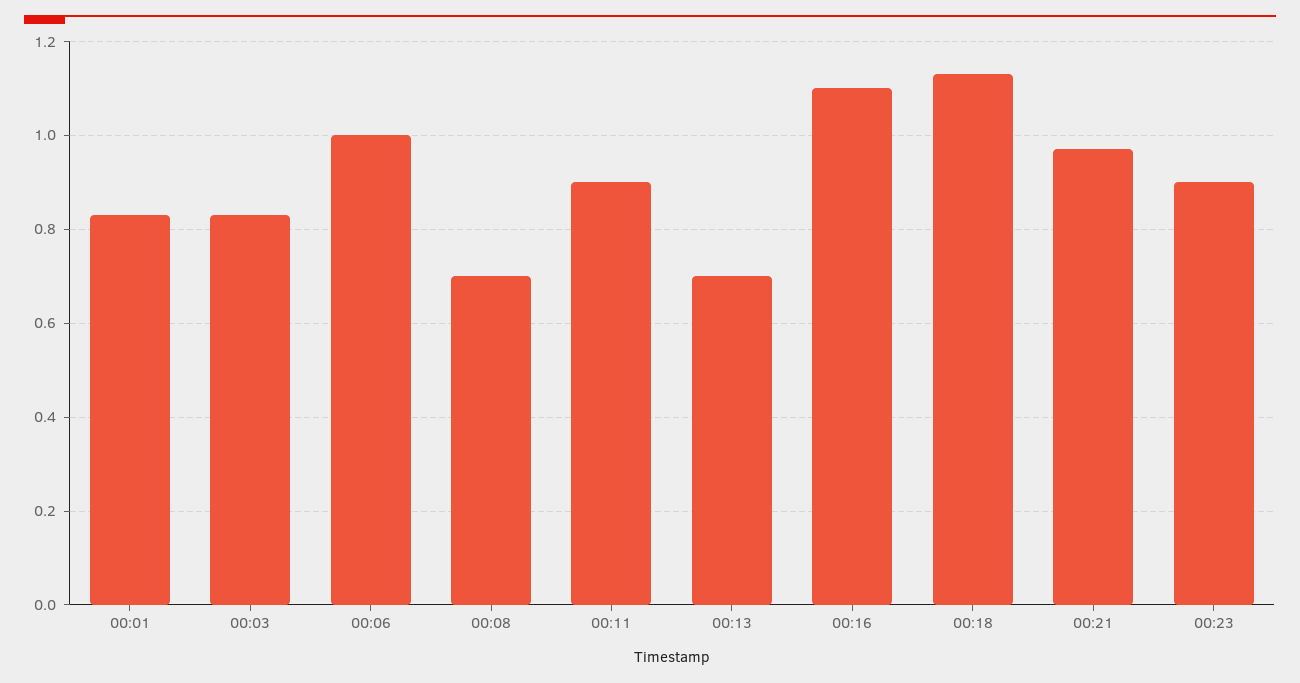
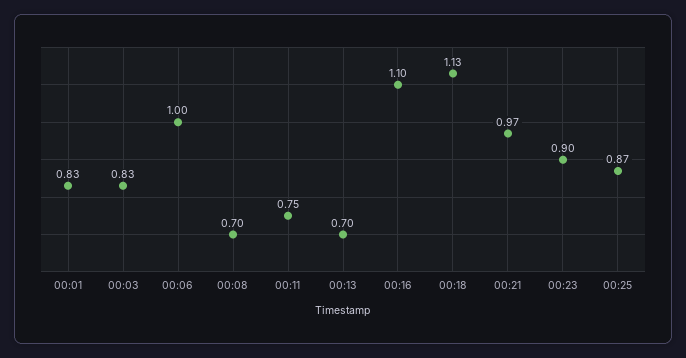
00:11: 0.9 -> 0.75
00:25: none -> 0.87

